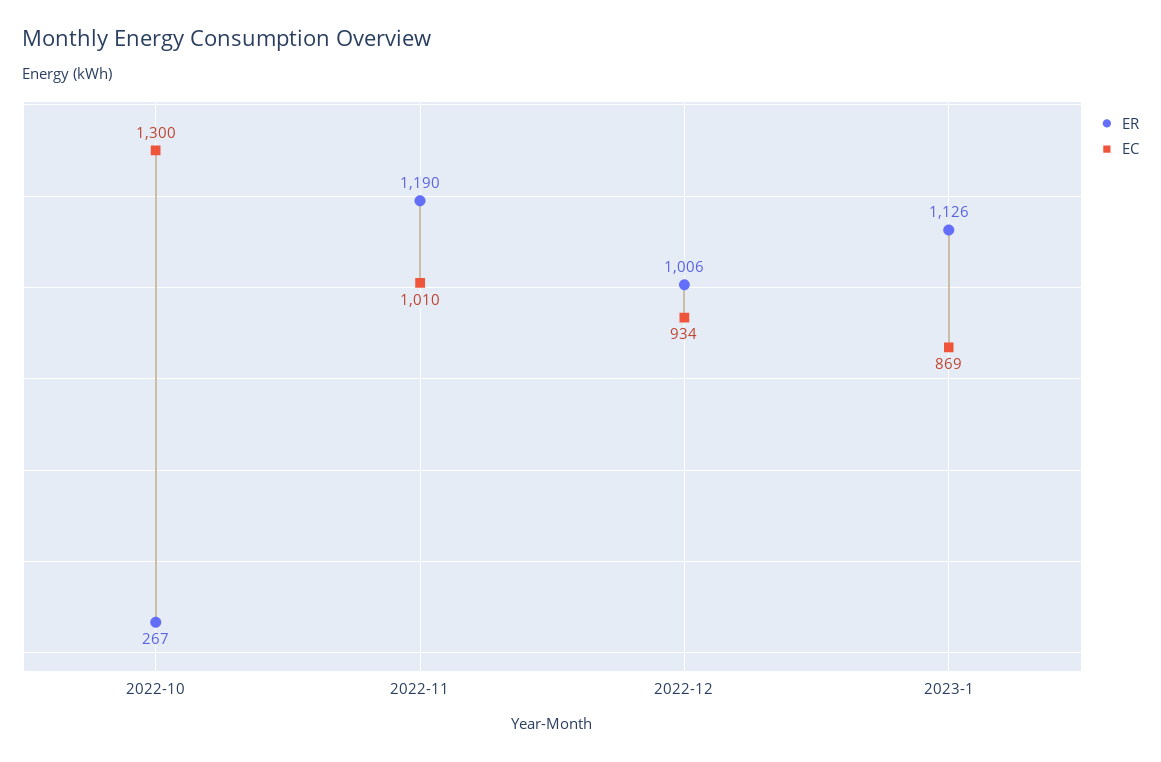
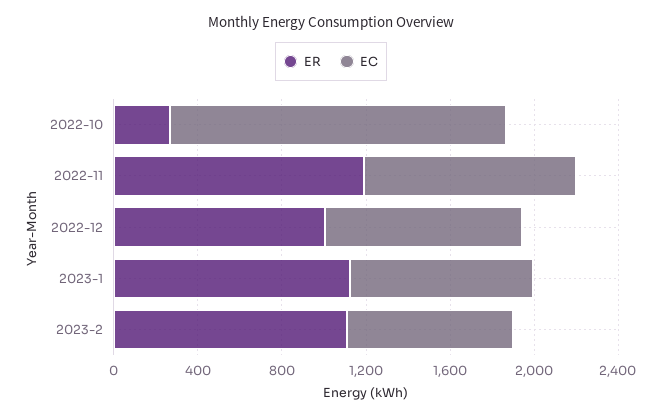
EC, 2022-10: 1300 -> 1600
ER, 2023-2: none -> 1100
EC, 2023-2: none -> 800

